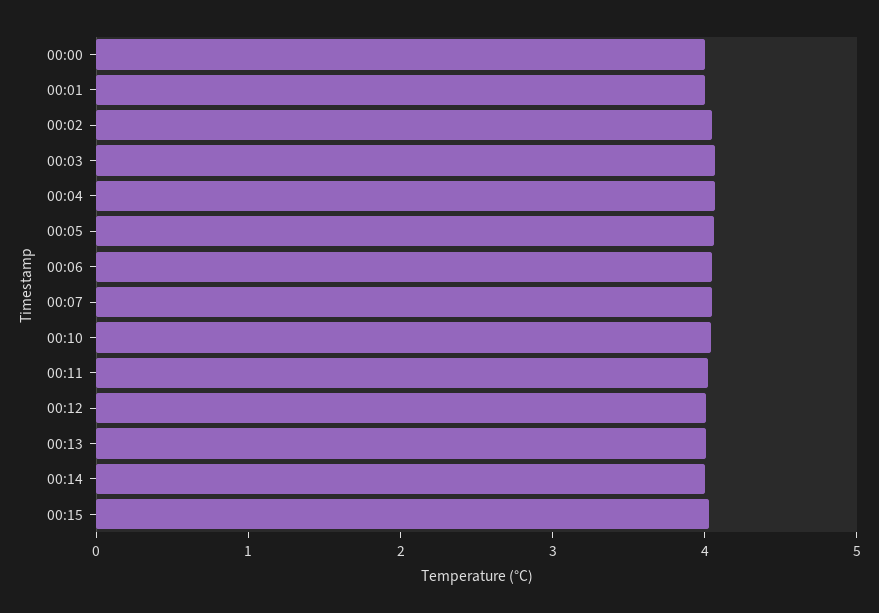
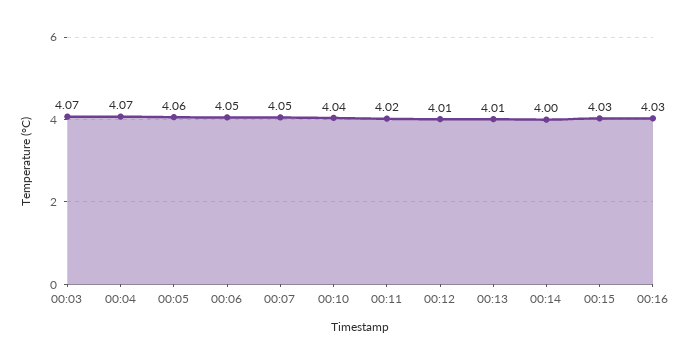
00:00: 4 -> none
00:01: 4 -> none
00:02: 4 -> none
00:16: none -> 4.03

